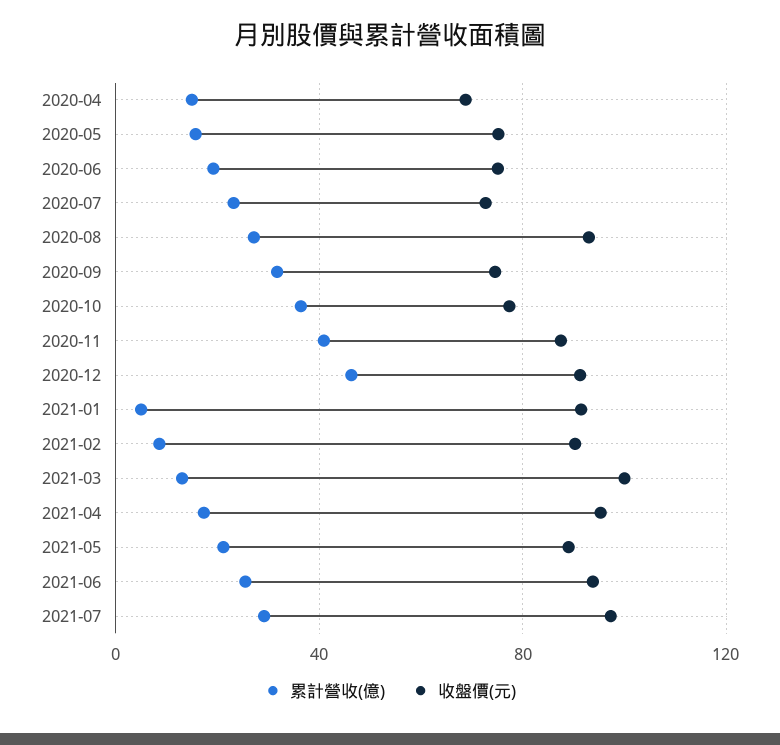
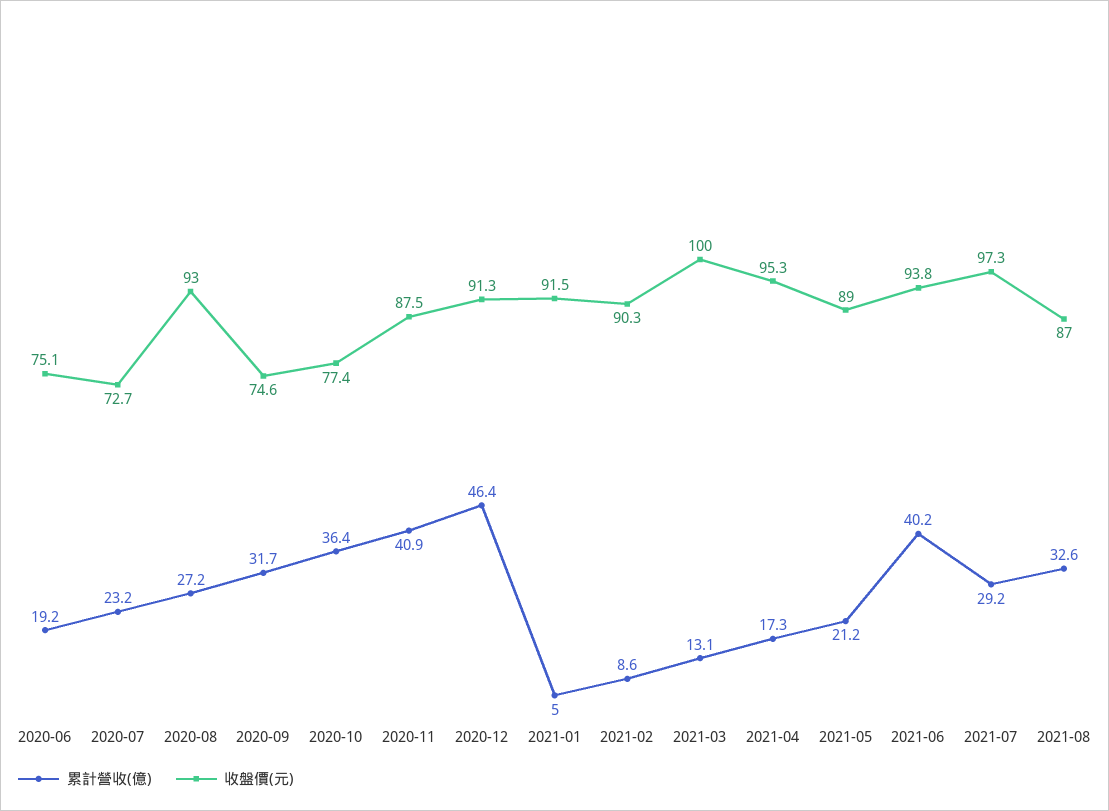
累計營收(億), 2020-04: 15 -> none
收盤價(元), 2020-04: 70 -> none
累計營收(億), 2020-05: 15 -> none
收盤價(元), 2020-05: 75 -> none
累計營收(億), 2021-06: 25 -> 40.2
累計營收(億), 2021-08: none -> 32.6
收盤價(元), 2021-08: none -> 87

